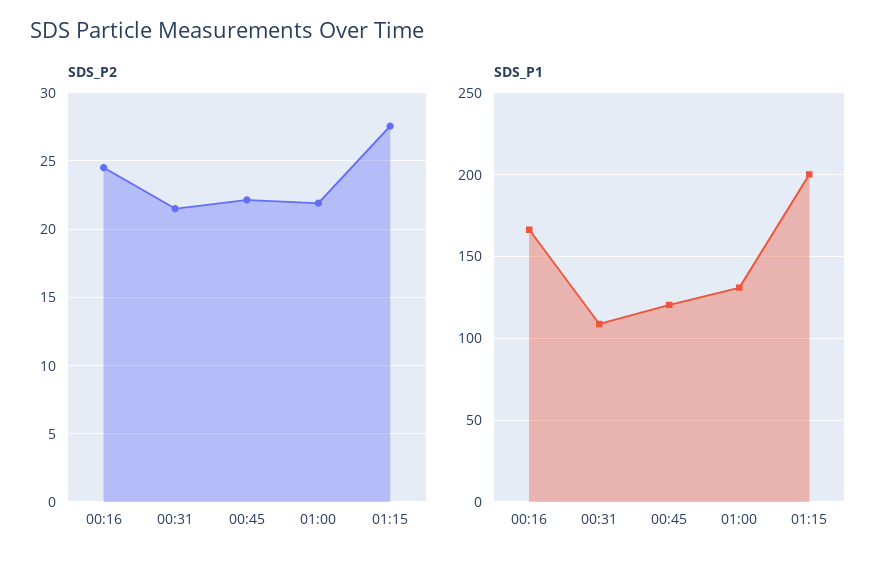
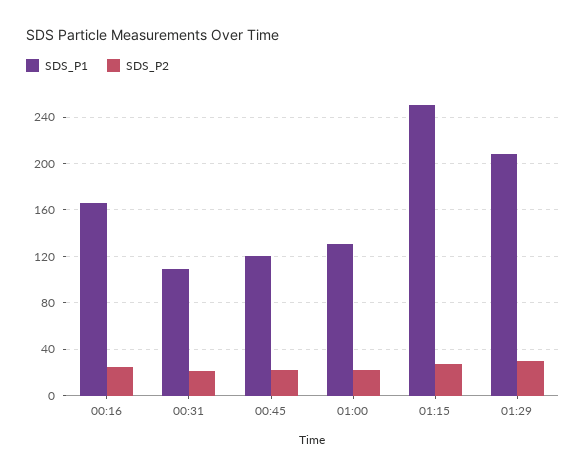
SDS_P1, 01:15: 200 -> 250
SDS_P1, 01:29: none -> 210
SDS_P2, 01:29: none -> 30

